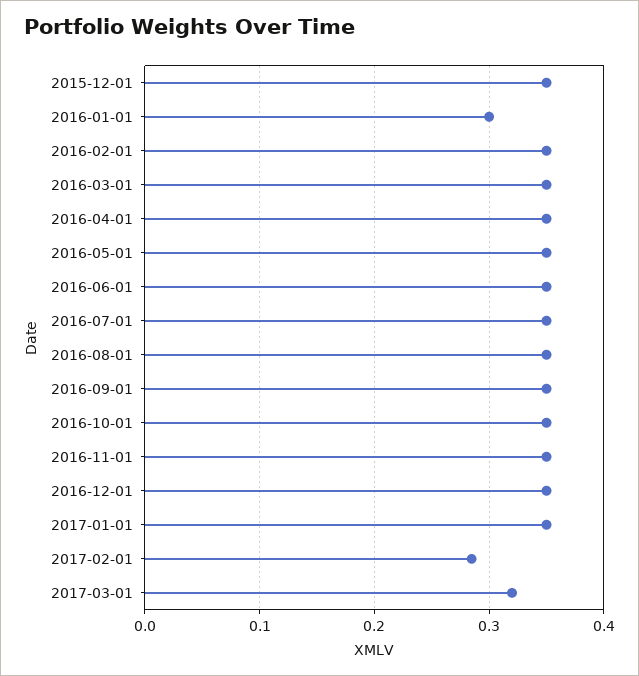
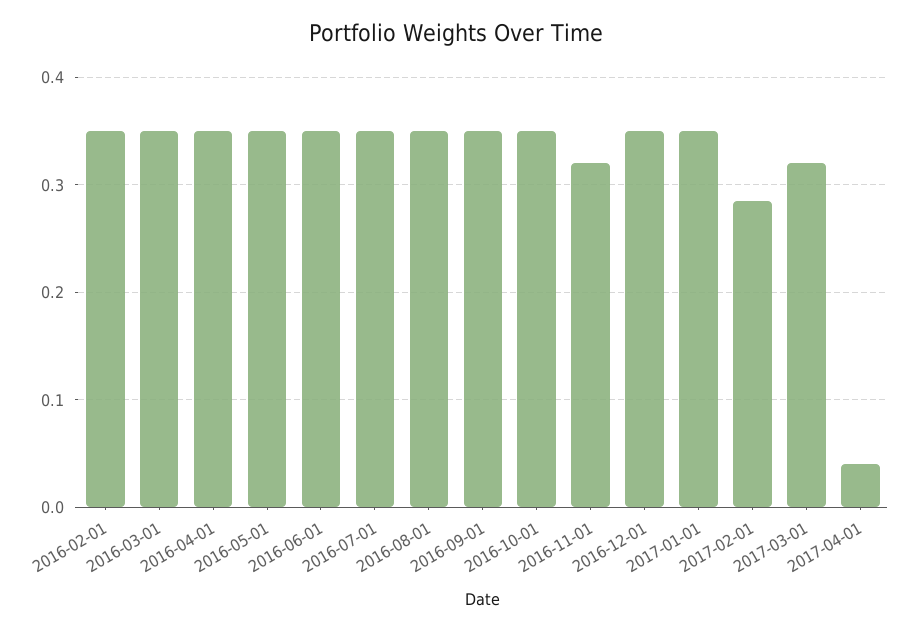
2015-12-01: 0.35 -> none
2016-01-01: 0.3 -> none
2016-11-01: 0.35 -> 0.32
2017-04-01: none -> 0.04

